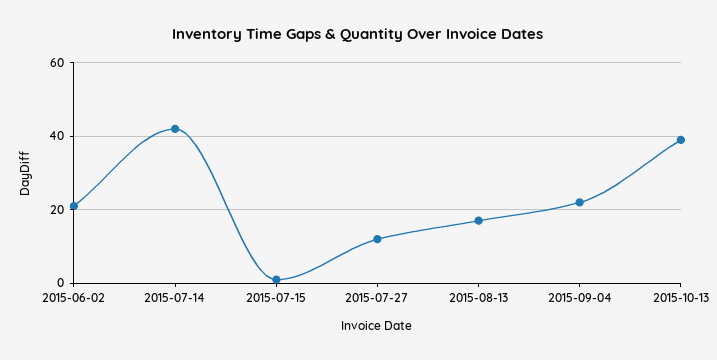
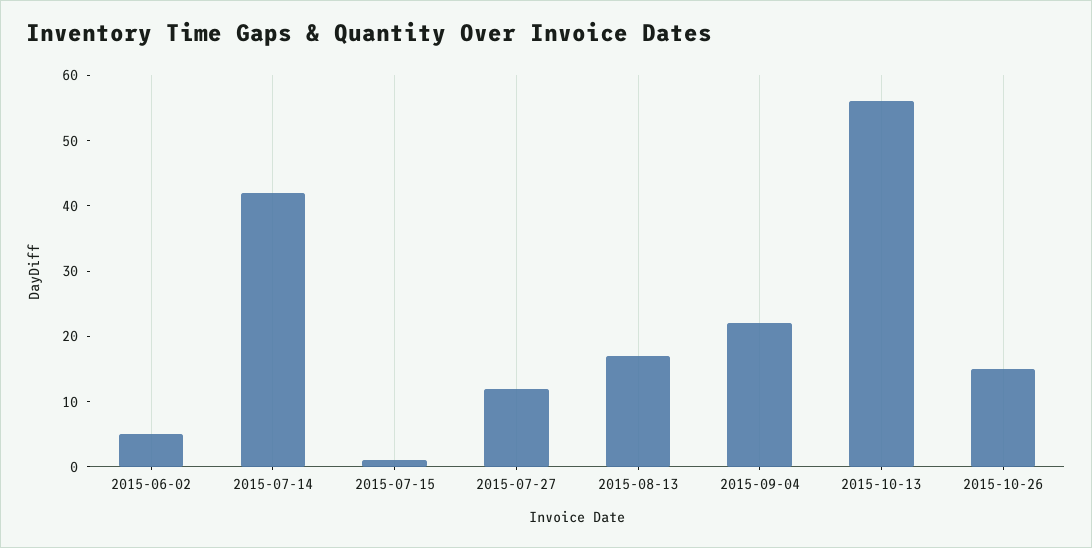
2015-06-02: 20 -> 5
2015-10-13: 40 -> 55
2015-10-26: none -> 15

